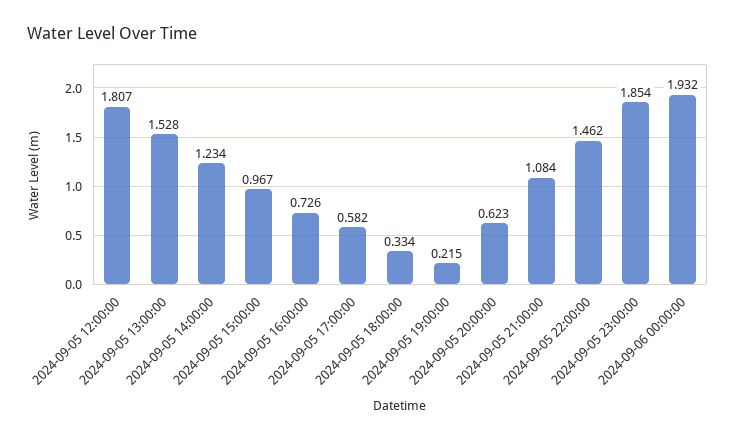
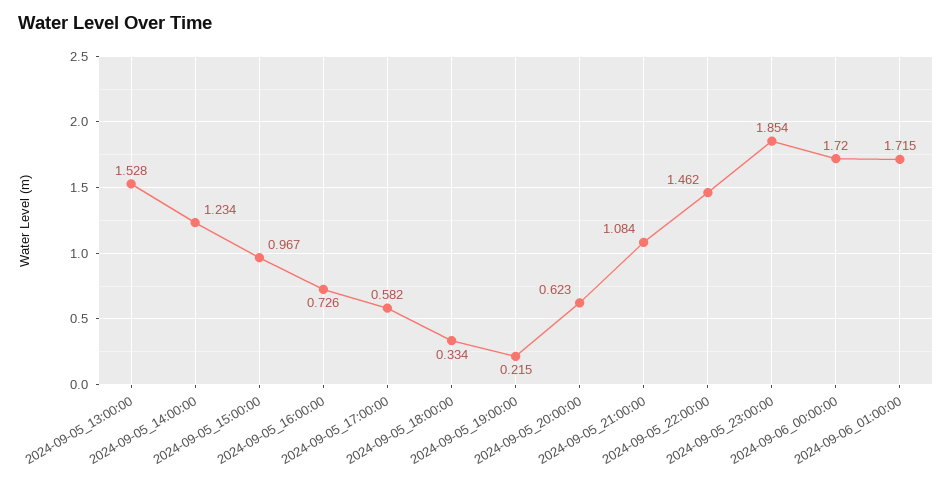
2024-09-05 12:00:00: 1.807 -> none
2024-09-06 00:00:00: 1.932 -> 1.72
2024-09-06_01:00:00: none -> 1.715

